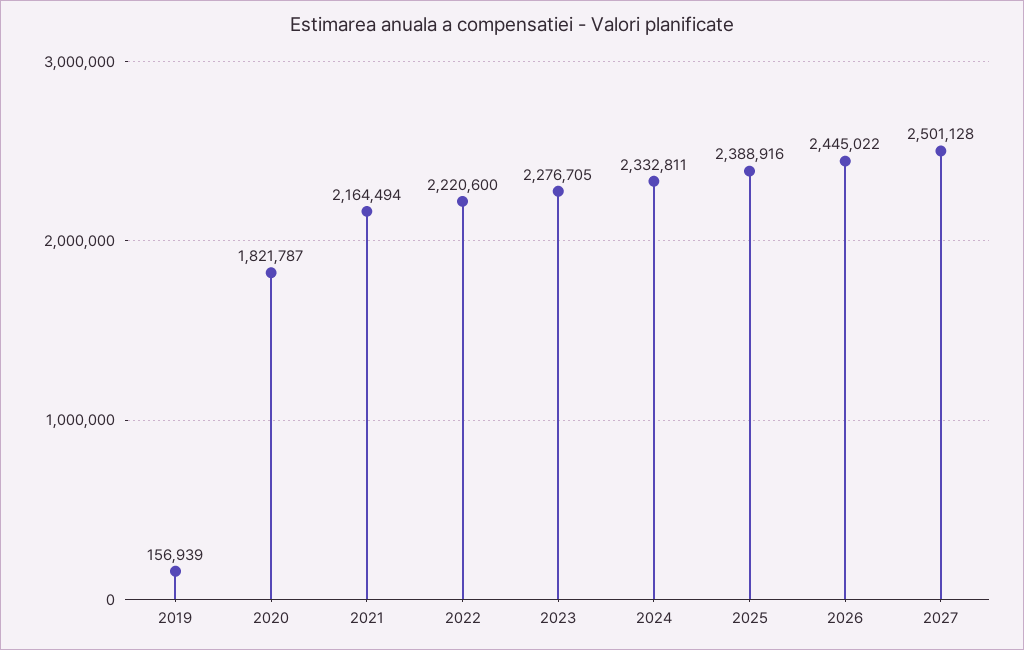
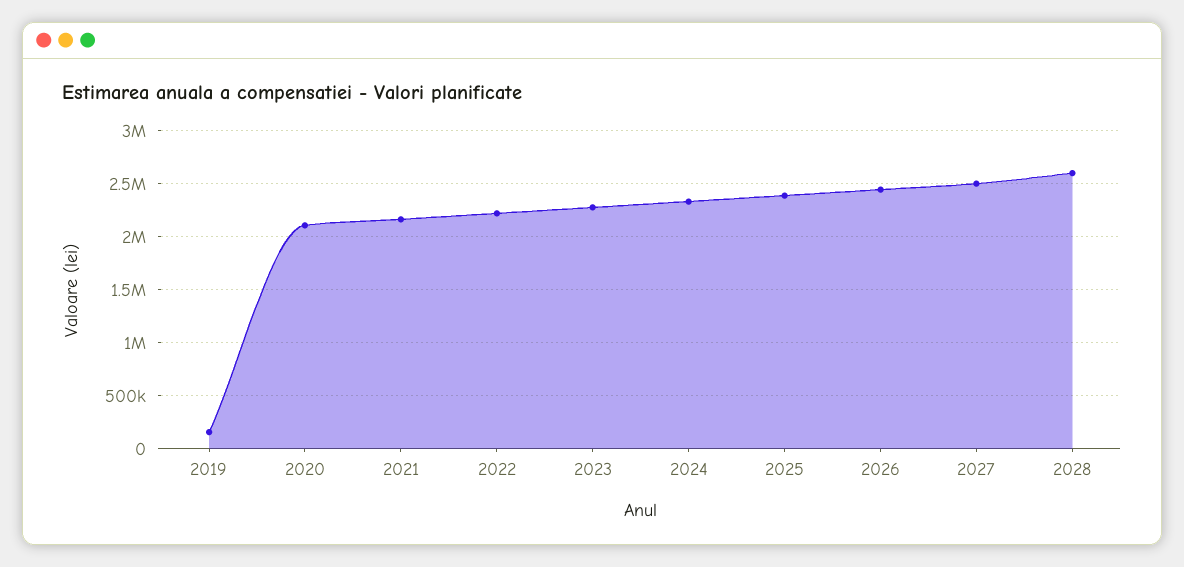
2020: 1821787 -> 2100000
2028: none -> 2600000

